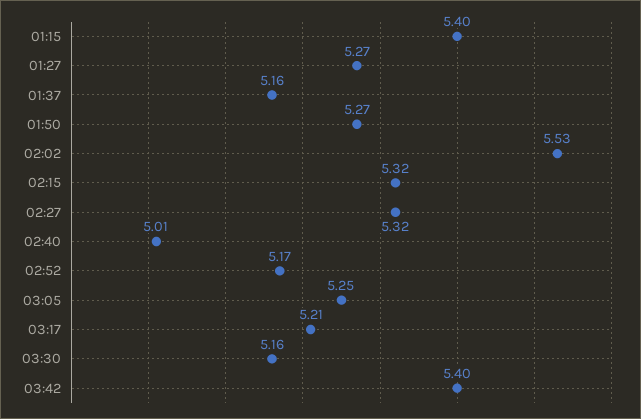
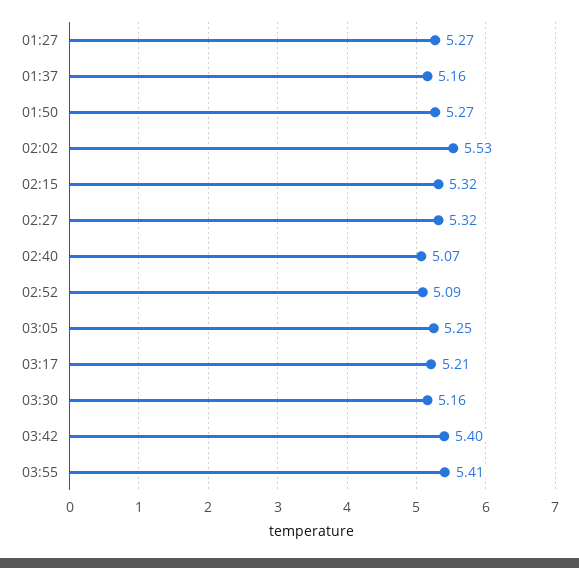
01:15: 5.4 -> none
02:40: 5.01 -> 5.07
02:52: 5.17 -> 5.09
03:55: none -> 5.41

